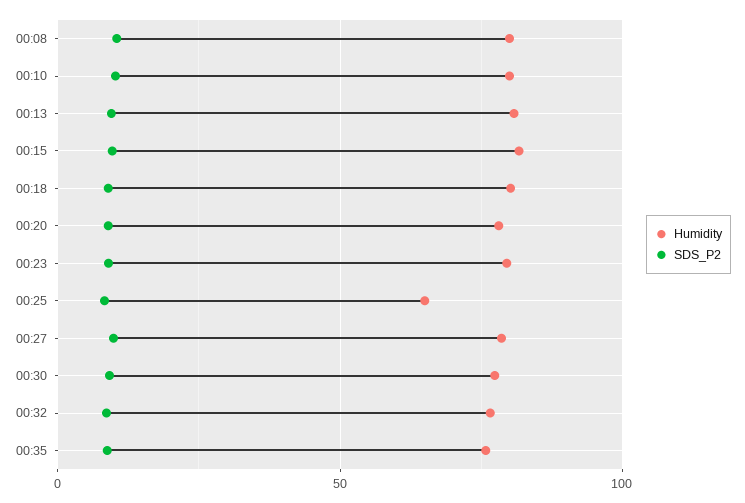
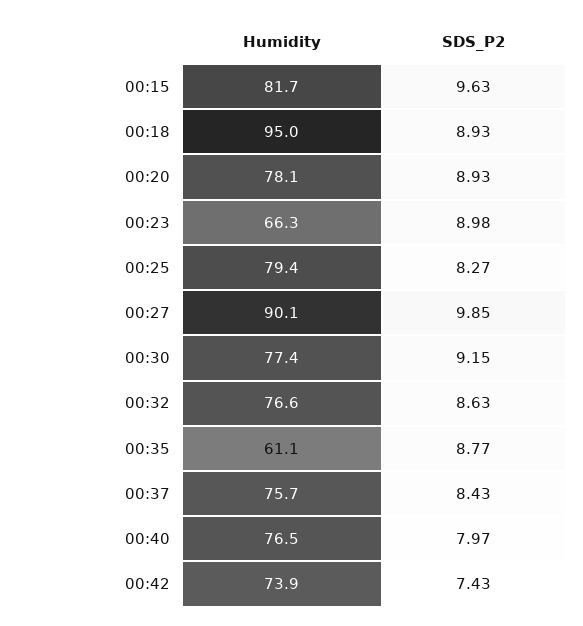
Humidity, 00:08: 80 -> none
SDS_P2, 00:08: 10 -> none
Humidity, 00:10: 80 -> none
SDS_P2, 00:10: 10 -> none
Humidity, 00:13: 80 -> none
SDS_P2, 00:13: 10 -> none
Humidity, 00:18: 80 -> 95
Humidity, 00:23: 80 -> 66.3
Humidity, 00:25: 65 -> 79.4
Humidity, 00:27: 80 -> 90.1
Humidity, 00:35: 75 -> 61.1
Humidity, 00:37: none -> 75.7
SDS_P2, 00:37: none -> 8.43
Humidity, 00:40: none -> 76.5
SDS_P2, 00:40: none -> 7.97
Humidity, 00:42: none -> 73.9
SDS_P2, 00:42: none -> 7.43

